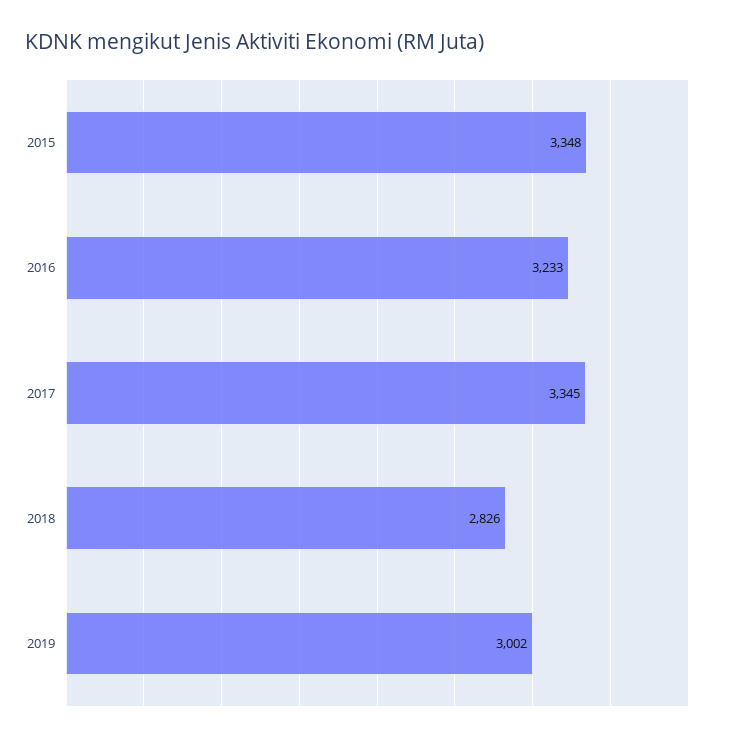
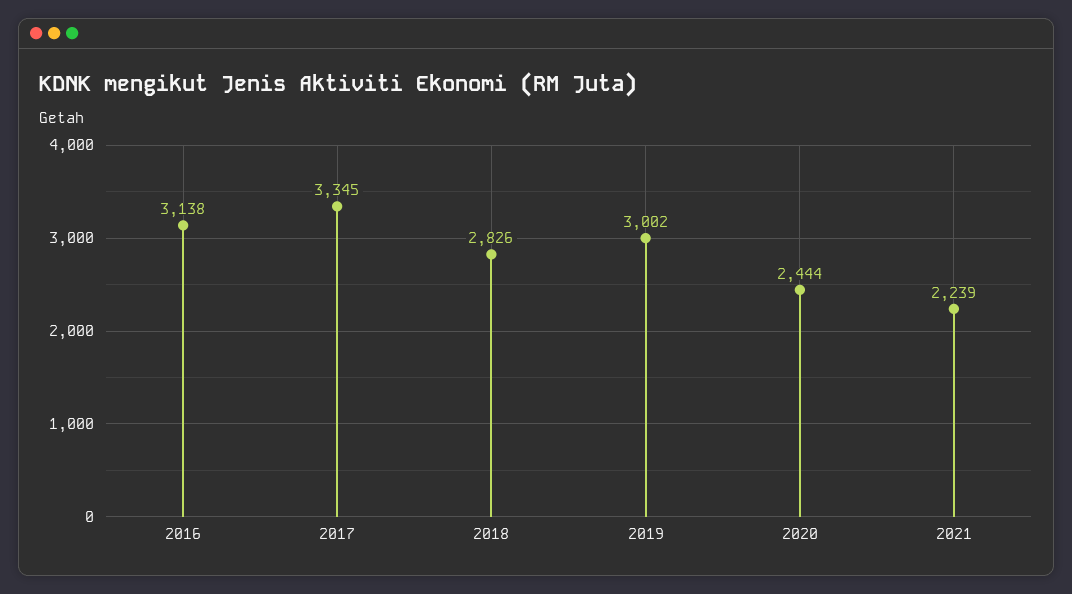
2015: 3348 -> none
2016: 3233 -> 3138
2020: none -> 2444
2021: none -> 2239

